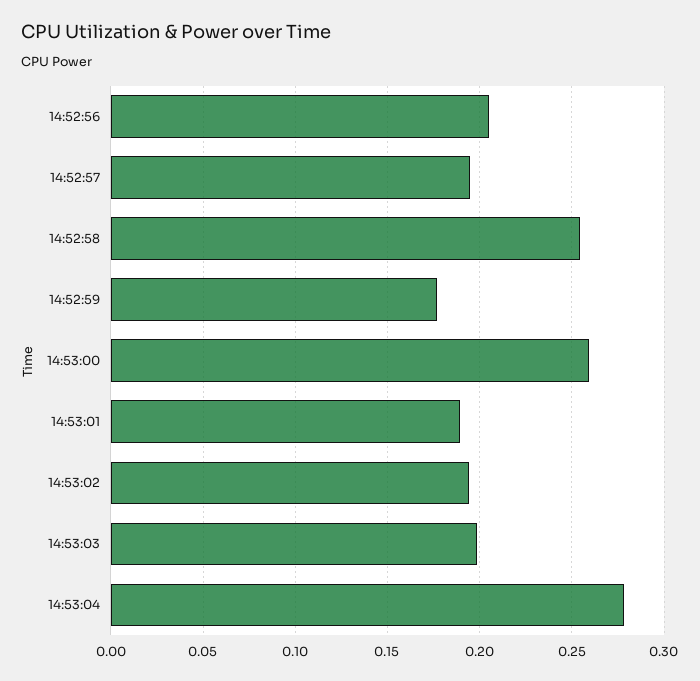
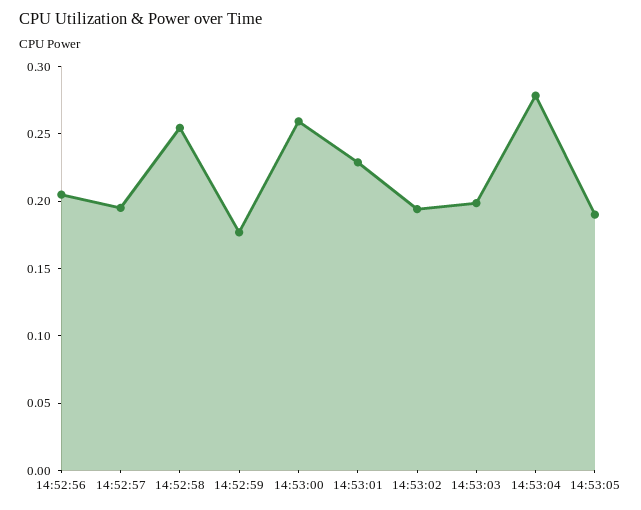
14:53:01: 0.19 -> 0.23
14:53:05: none -> 0.19

